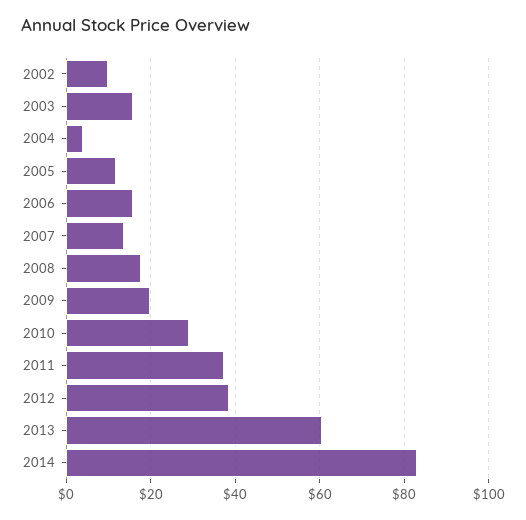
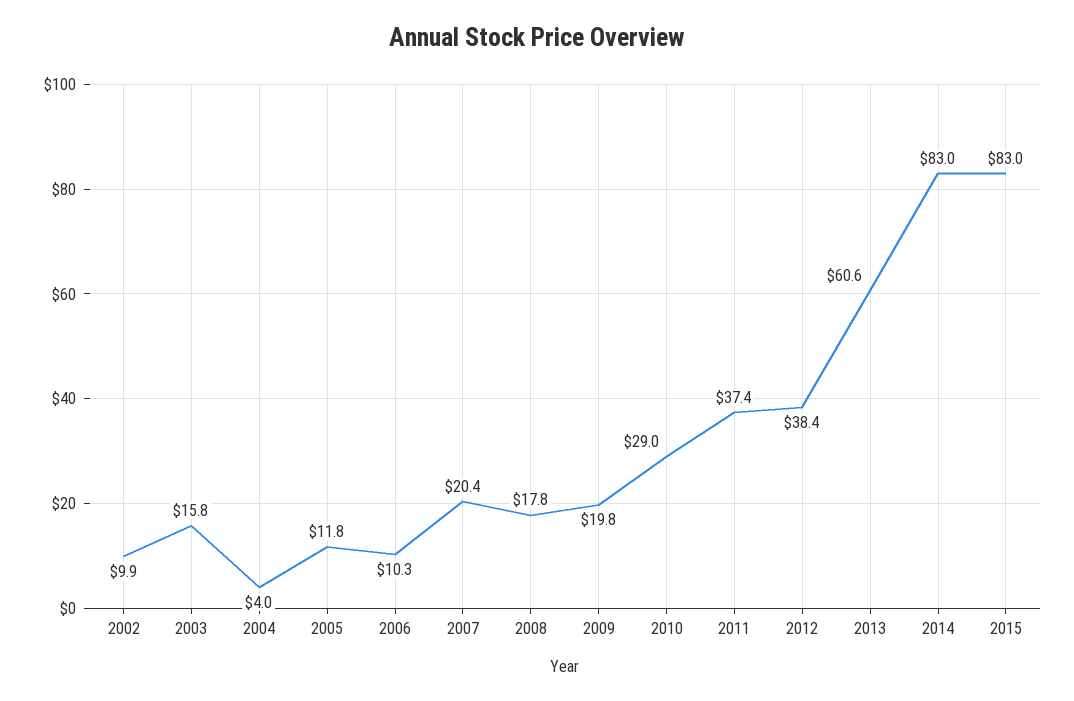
2006: 16 -> 10.3
2007: 14 -> 20.4
2015: none -> 83

